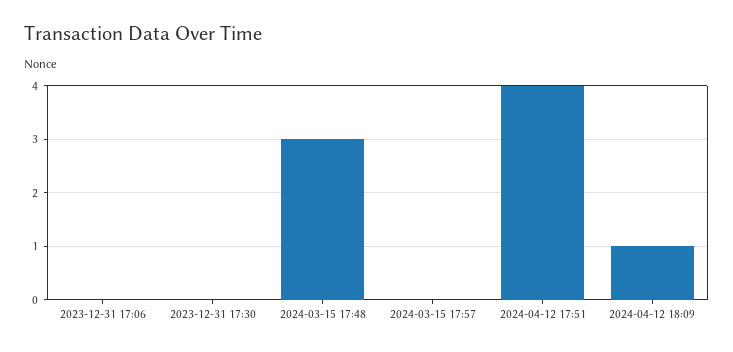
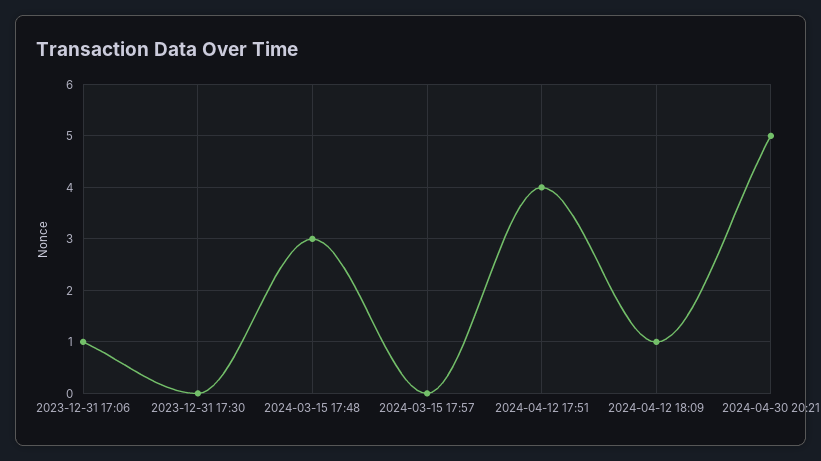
2023-12-31 17:06: 0 -> 1
2024-04-30 20:21: none -> 5

